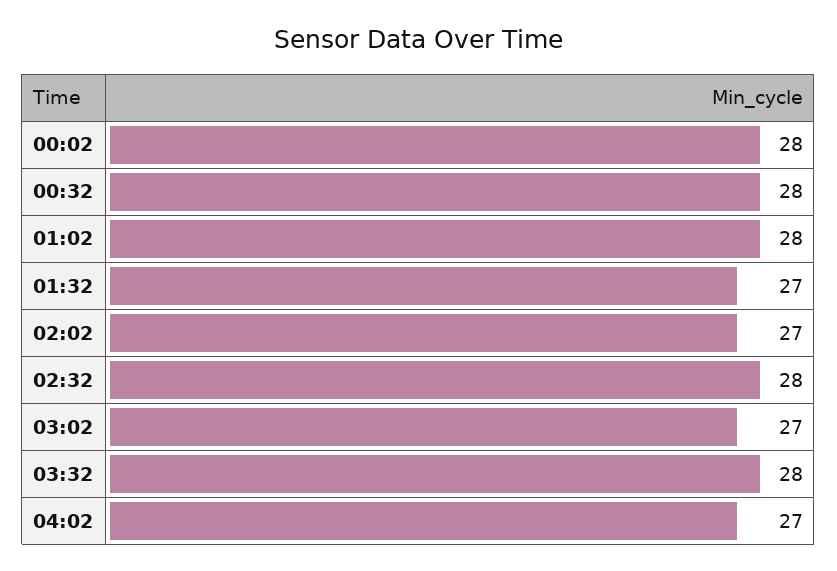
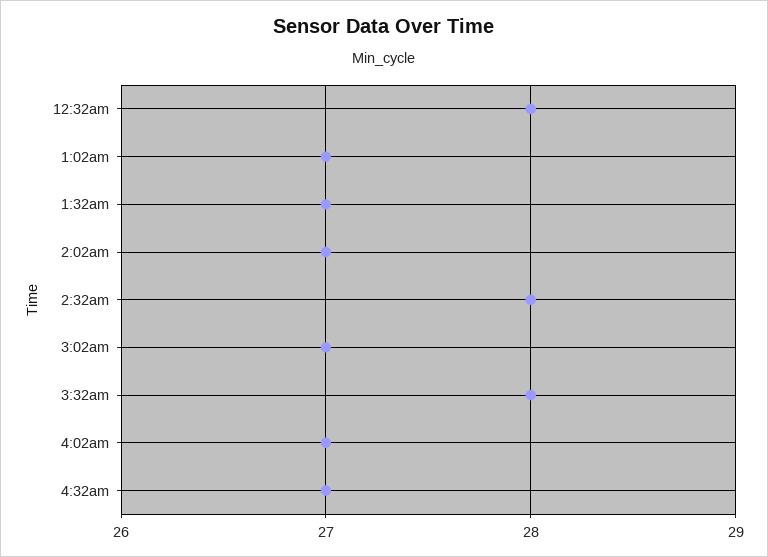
00:02: 28 -> none
01:02: 28 -> 27
4:32am: none -> 27

